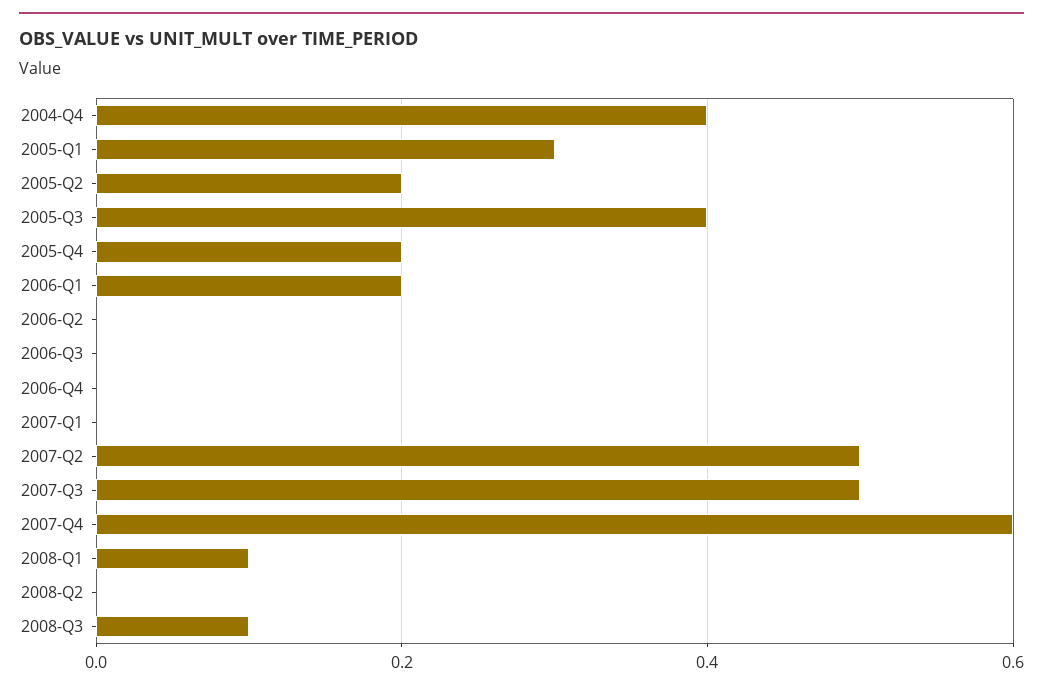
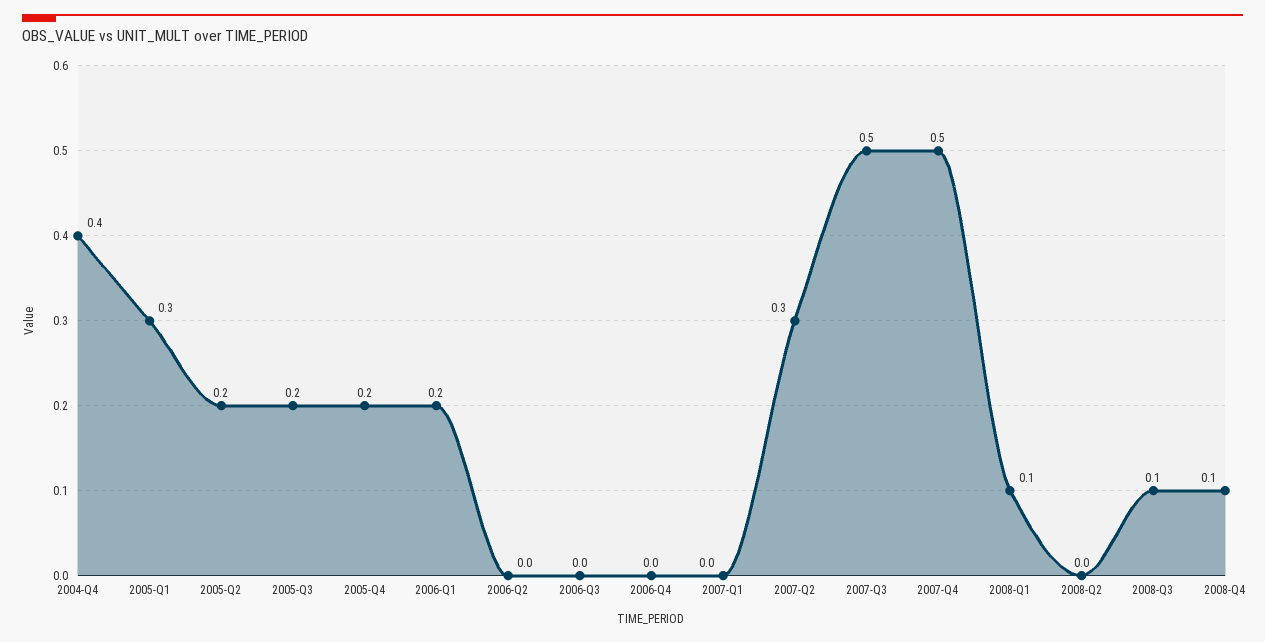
2005-Q3: 0.4 -> 0.2
2007-Q2: 0.5 -> 0.3
2007-Q4: 0.6 -> 0.5
2008-Q4: none -> 0.1

